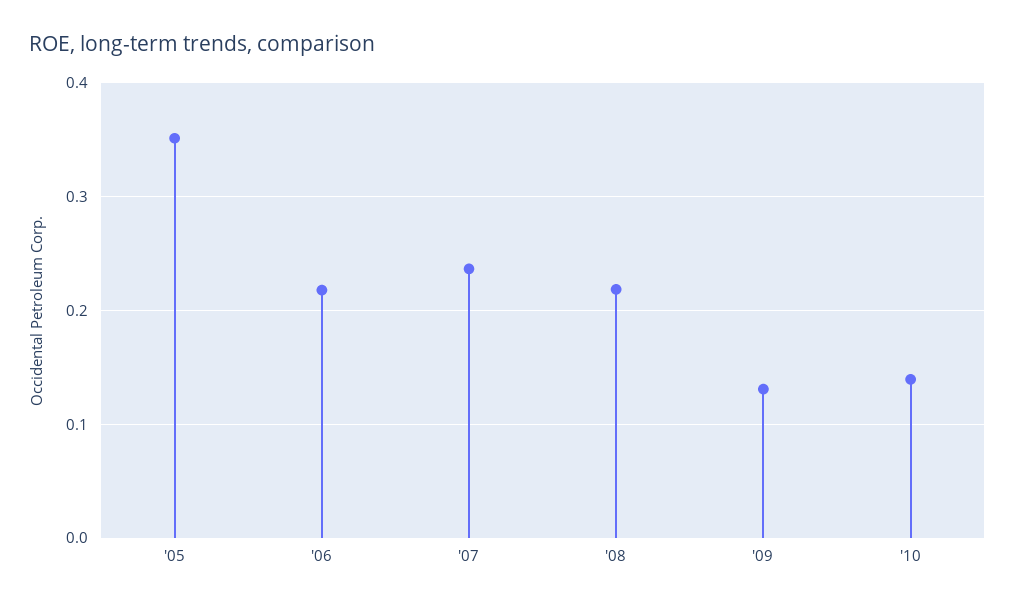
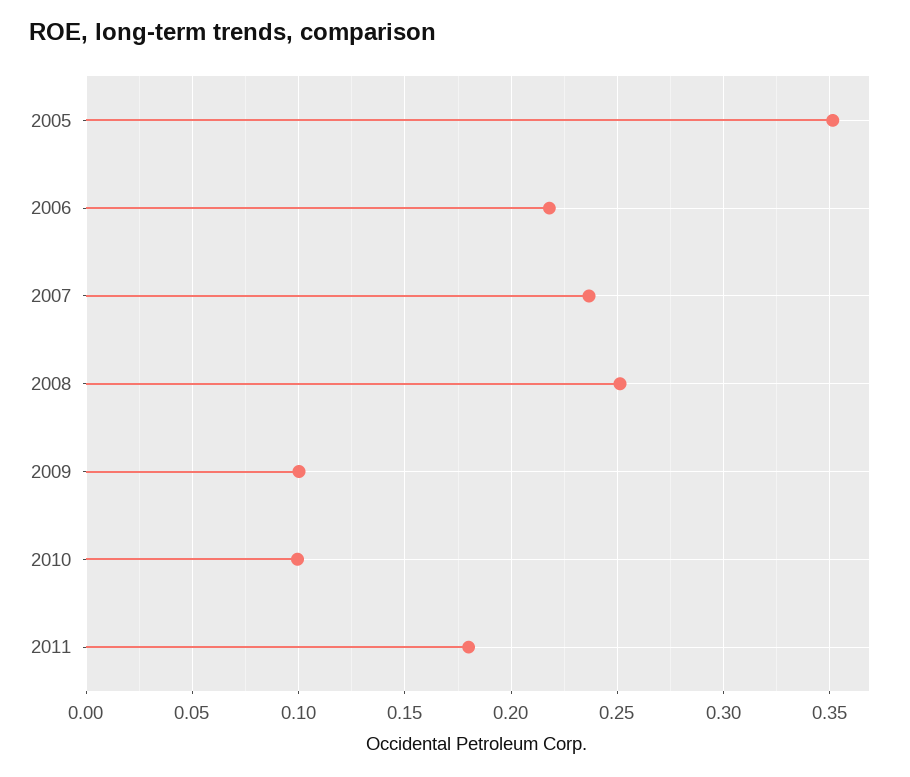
'08: 0.22 -> 0.25
'09: 0.13 -> 0.1
'10: 0.14 -> 0.1
2011: none -> 0.18

